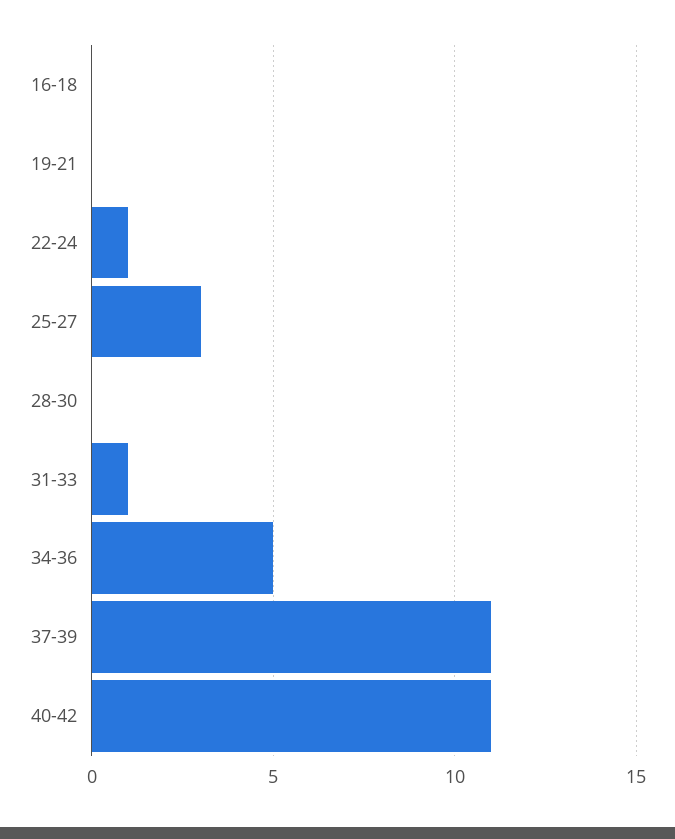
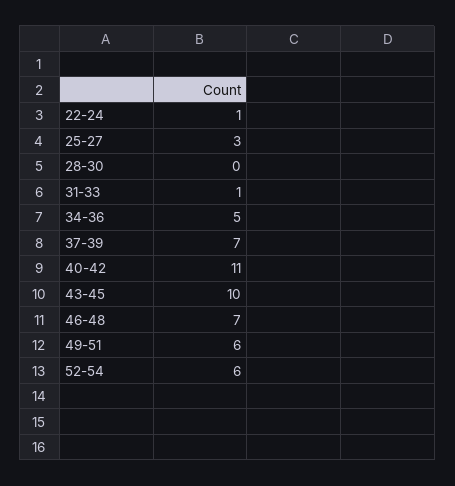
16-18: 0 -> none
19-21: 0 -> none
37-39: 11 -> 7
43-45: none -> 10
46-48: none -> 7
49-51: none -> 6
52-54: none -> 6

